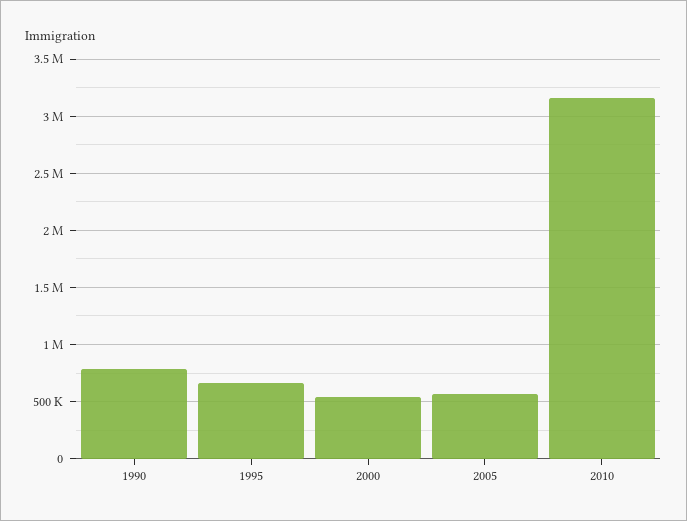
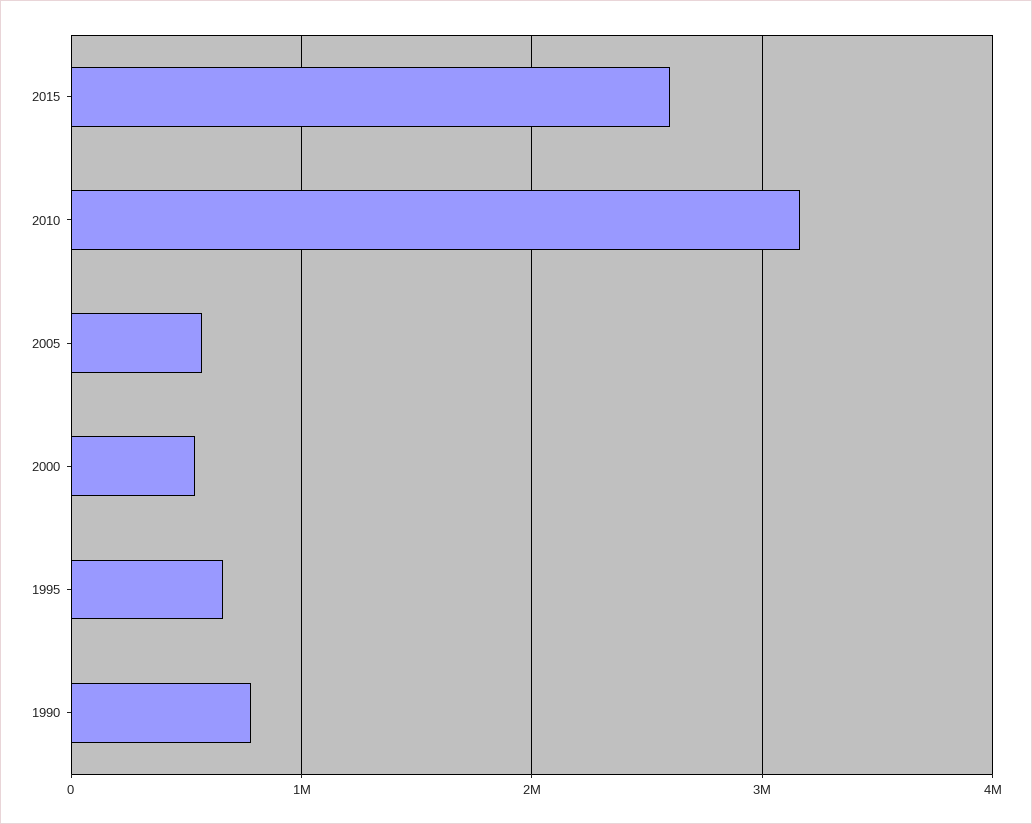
2015: none -> 2600000

